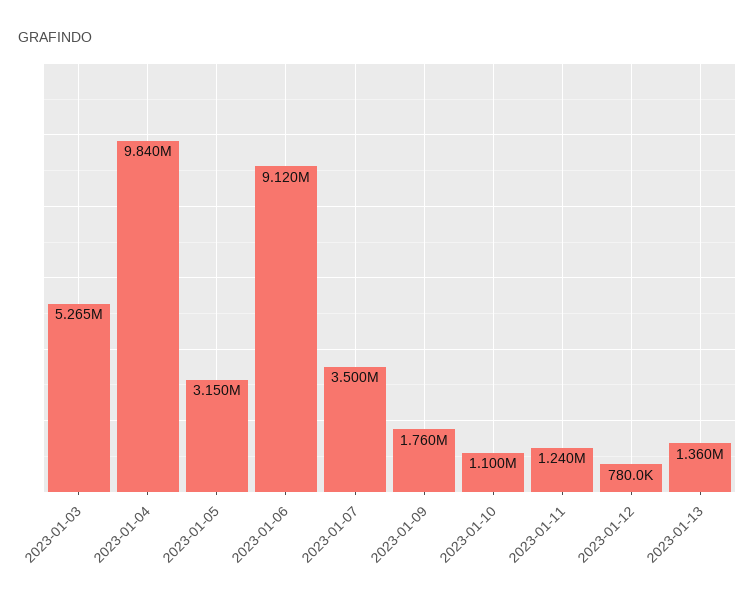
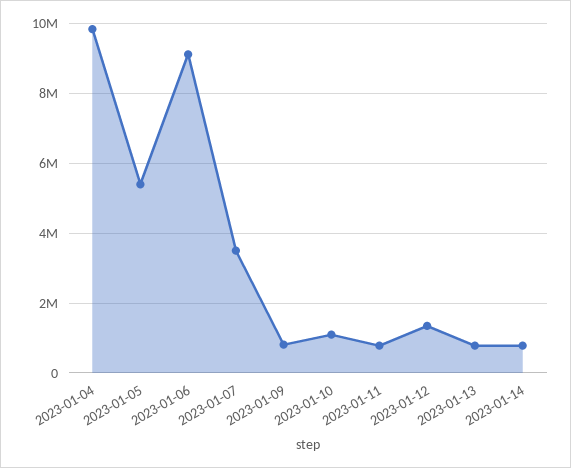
2023-01-03: 5265000 -> none
2023-01-05: 3150000 -> 5400000
2023-01-09: 1760000 -> 800000
2023-01-11: 1240000 -> 800000
2023-01-12: 780000 -> 1400000
2023-01-13: 1360000 -> 800000
2023-01-14: none -> 800000

